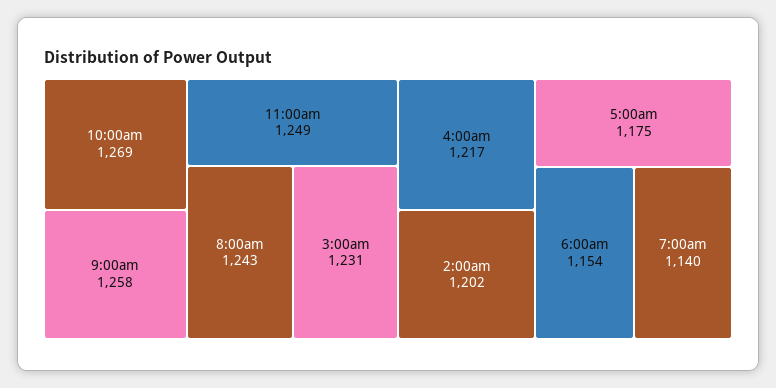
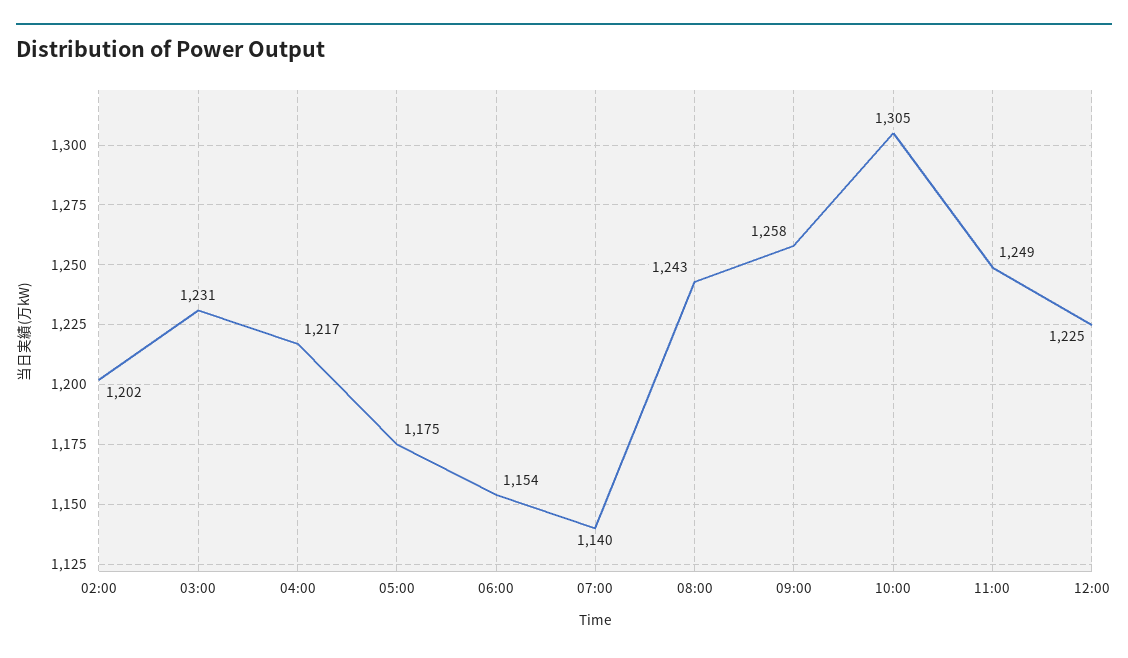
10:00am: 1269 -> 1305
12:00: none -> 1225

